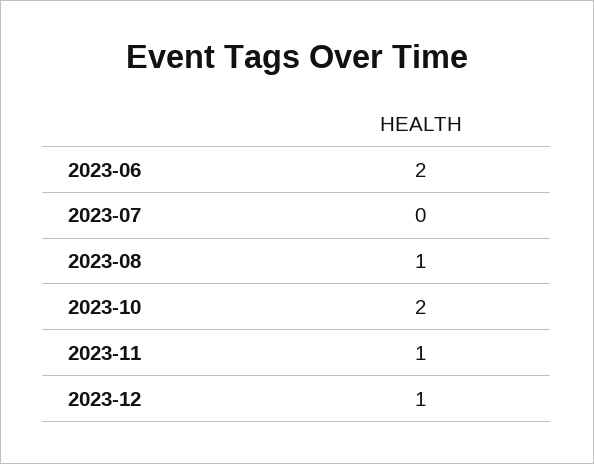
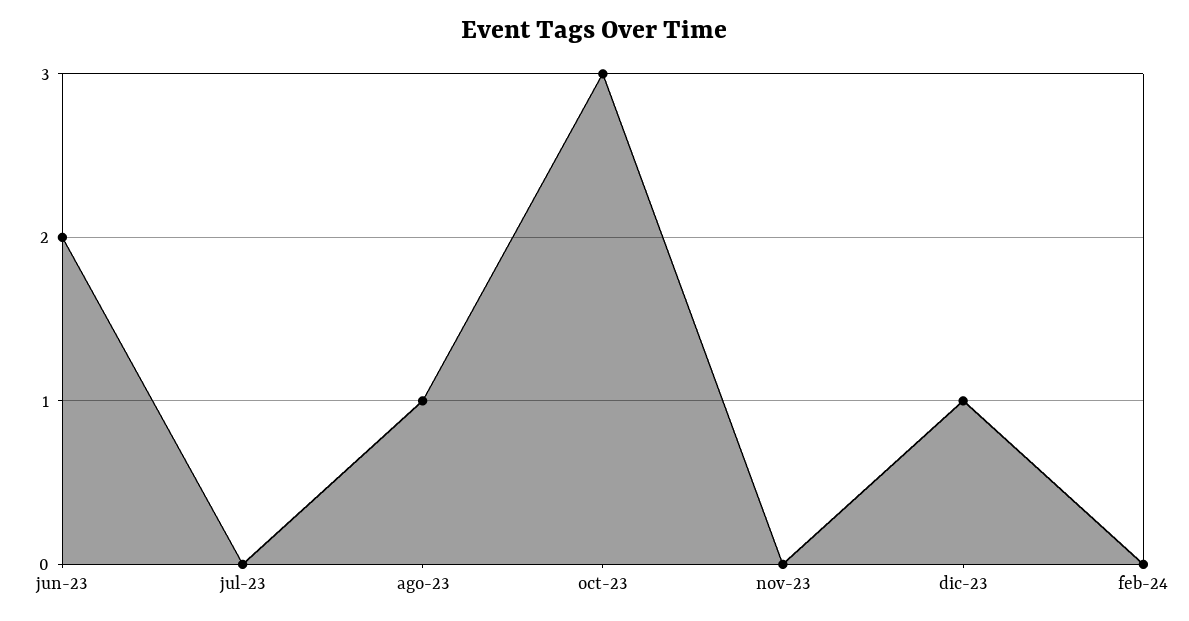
2023-10: 2 -> 3
2023-11: 1 -> 0
feb-24: none -> 0

